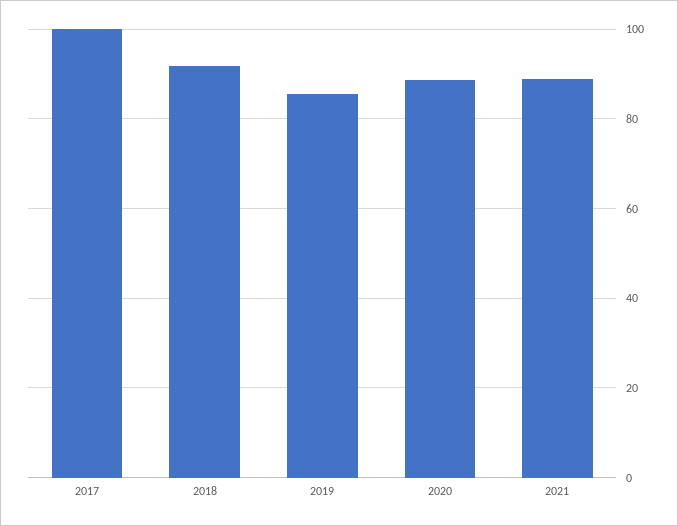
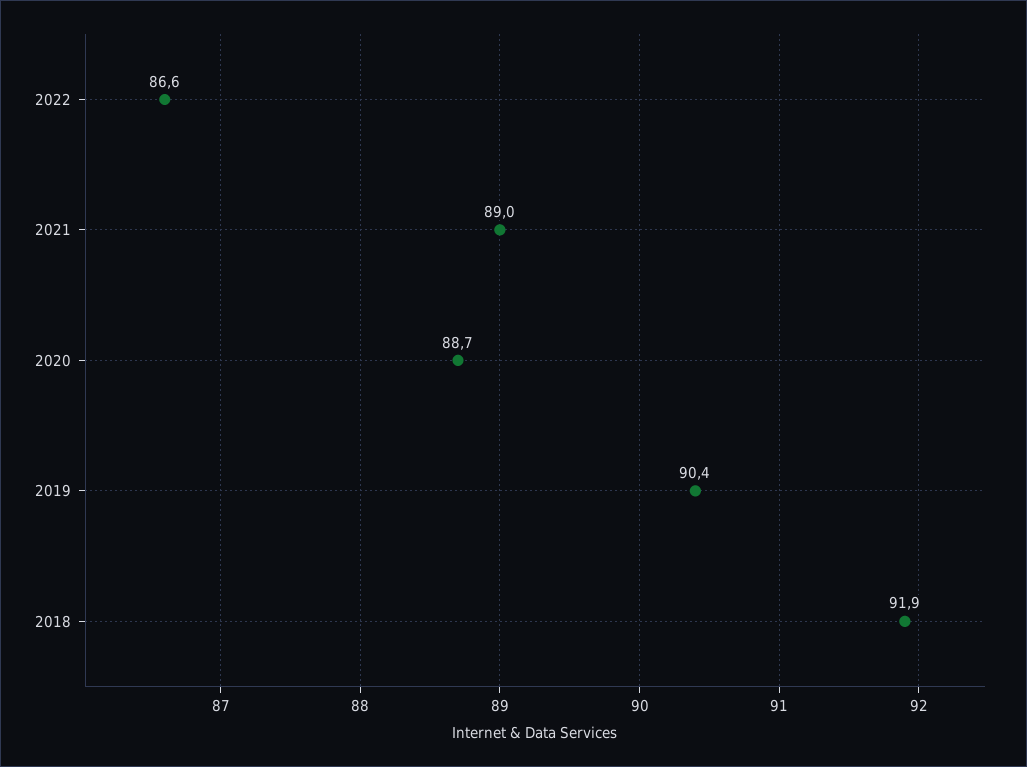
2017: 100 -> none
2019: 86 -> 90.4
2022: none -> 86.6

